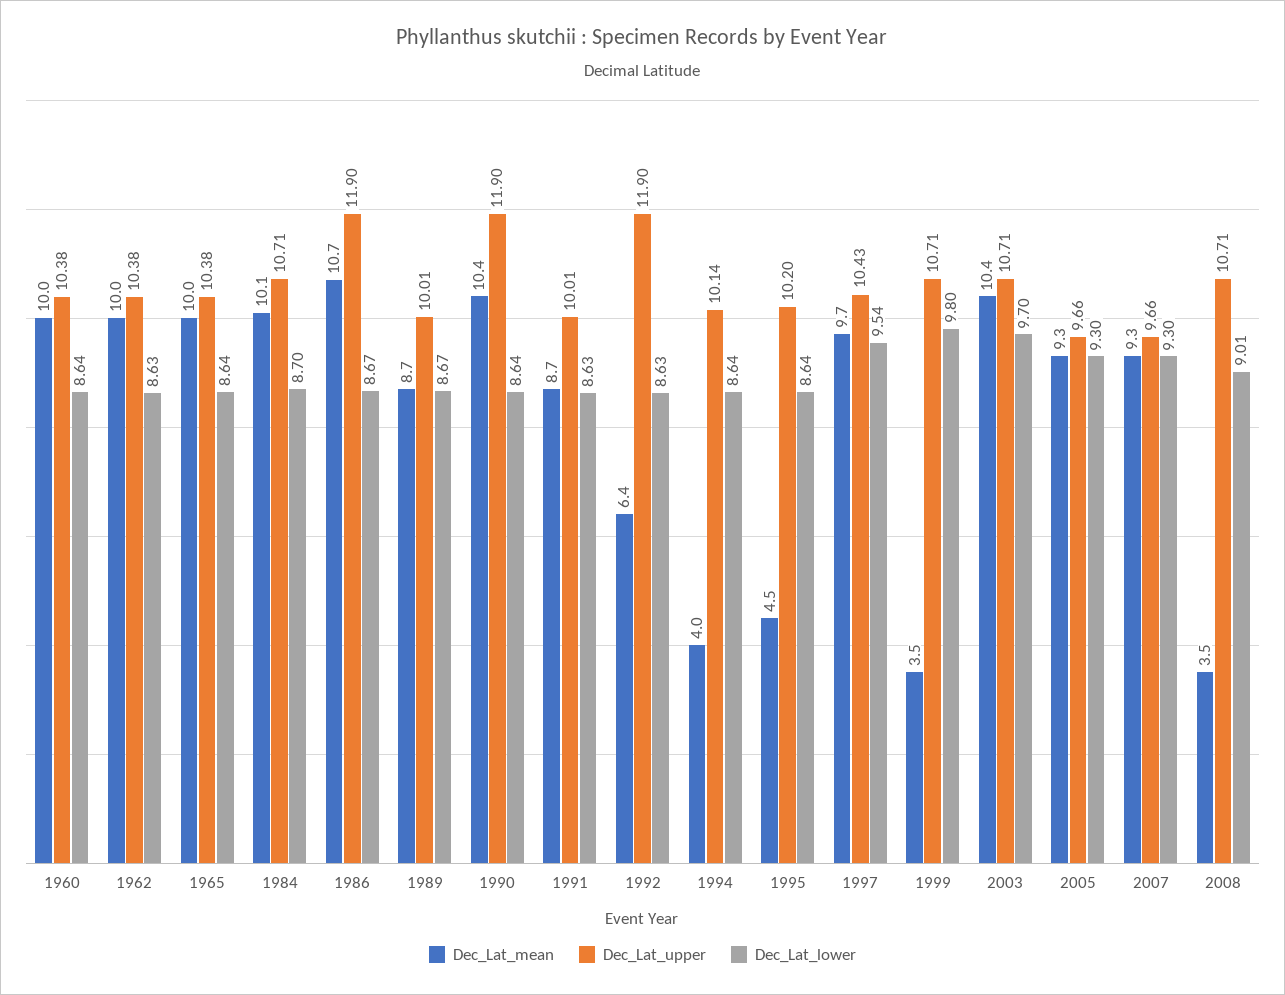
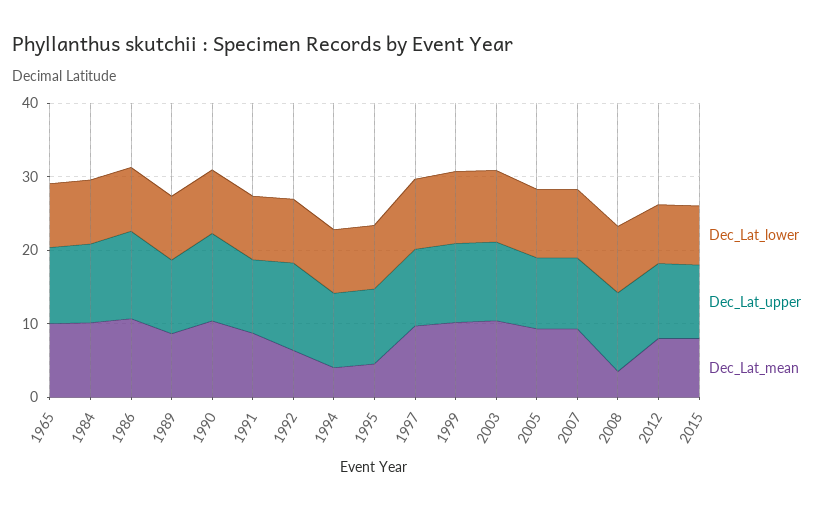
Dec_Lat_mean, 1960: 10 -> none
Dec_Lat_upper, 1960: 10.38 -> none
Dec_Lat_lower, 1960: 8.64 -> none
Dec_Lat_mean, 1962: 10 -> none
Dec_Lat_upper, 1962: 10.38 -> none
Dec_Lat_lower, 1962: 8.63 -> none
Dec_Lat_mean, 1999: 3.5 -> 10
Dec_Lat_lower, 2012: none -> 8
Dec_Lat_upper, 2012: none -> 10
Dec_Lat_mean, 2012: none -> 8
Dec_Lat_lower, 2015: none -> 8
Dec_Lat_upper, 2015: none -> 10
Dec_Lat_mean, 2015: none -> 8

